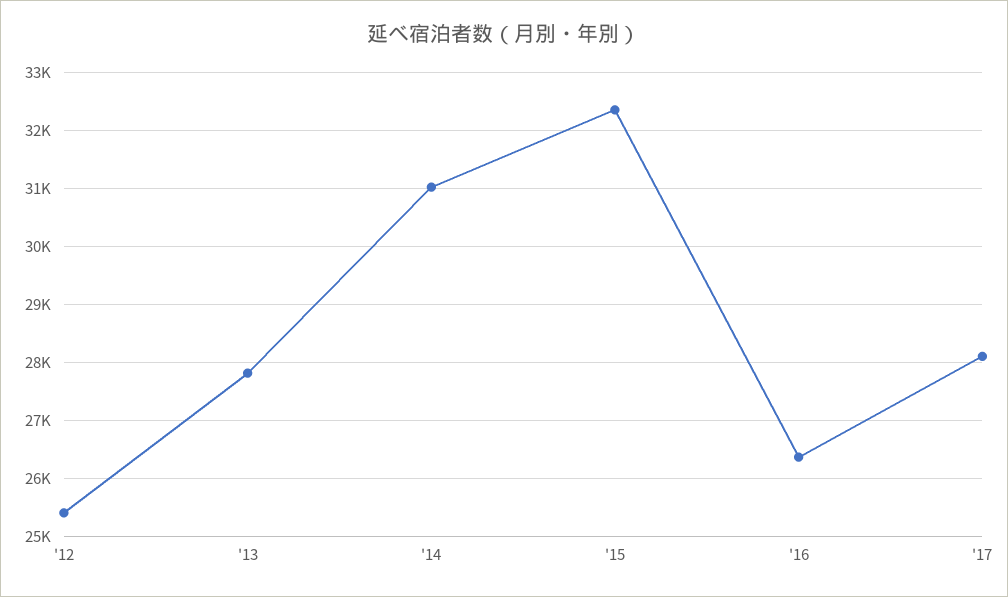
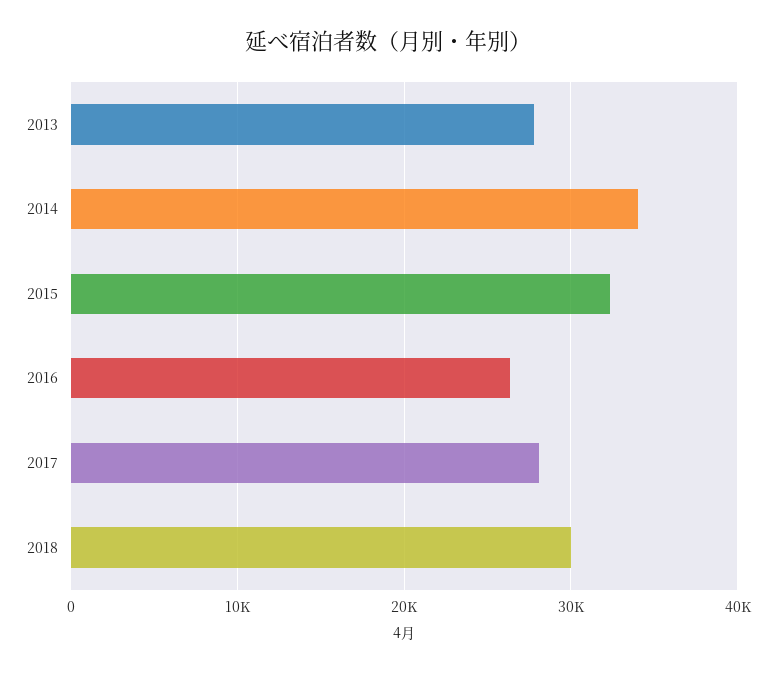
'12: 25400 -> none
'14: 31000 -> 34000
2018: none -> 30000

